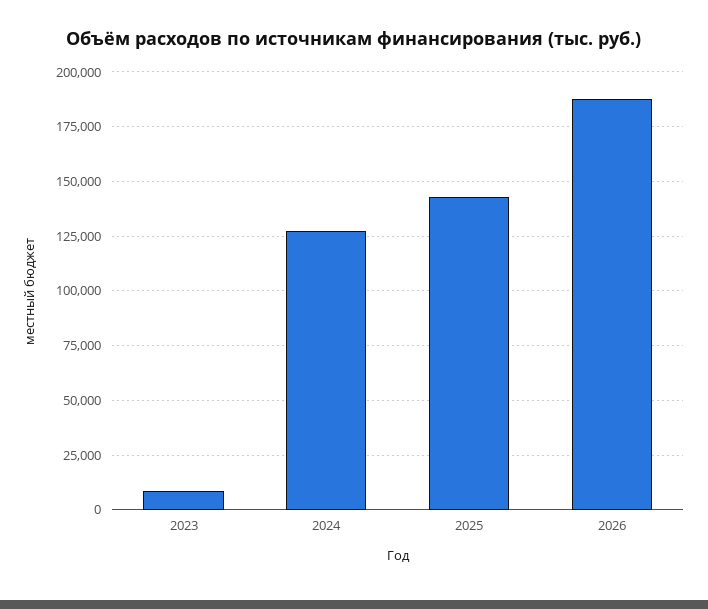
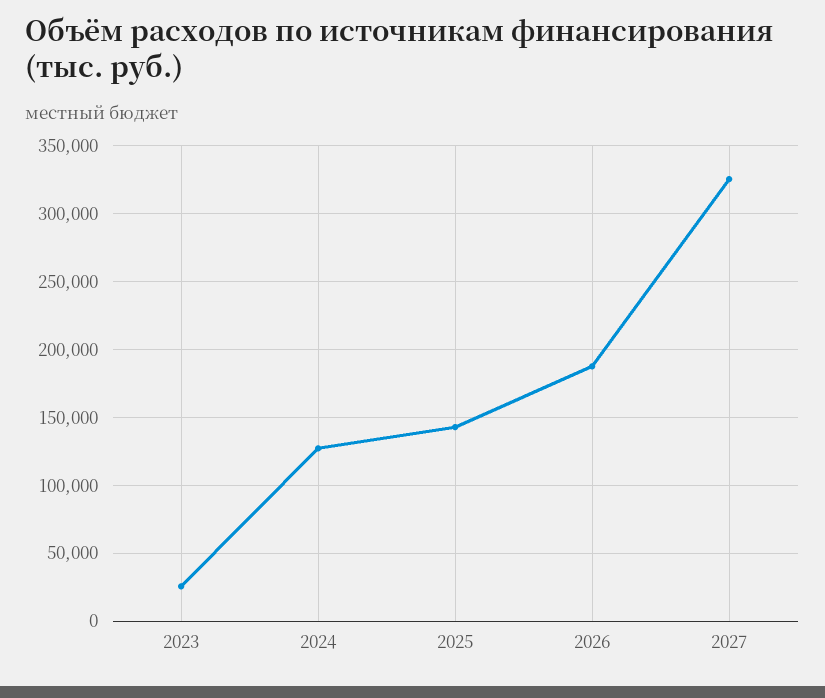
2023: 10000 -> 25000
2027: none -> 325000

